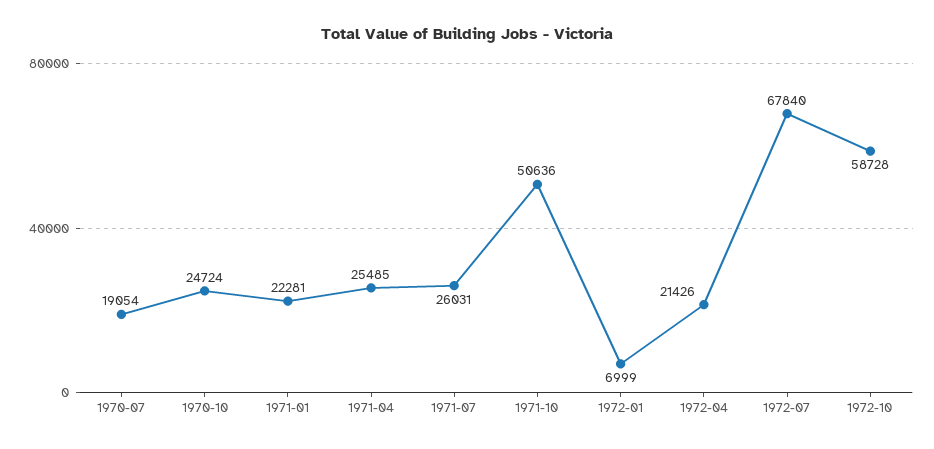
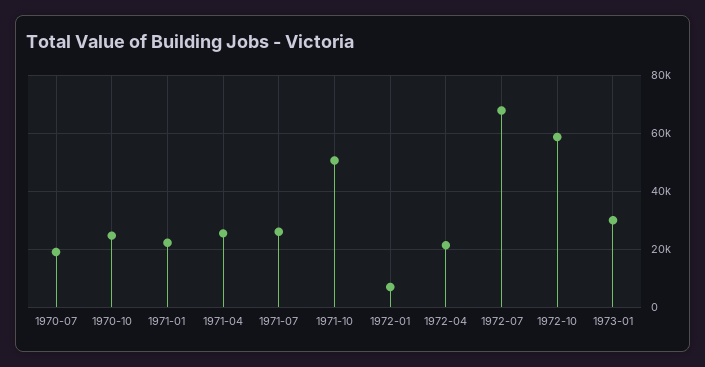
1973-01: none -> 30000

